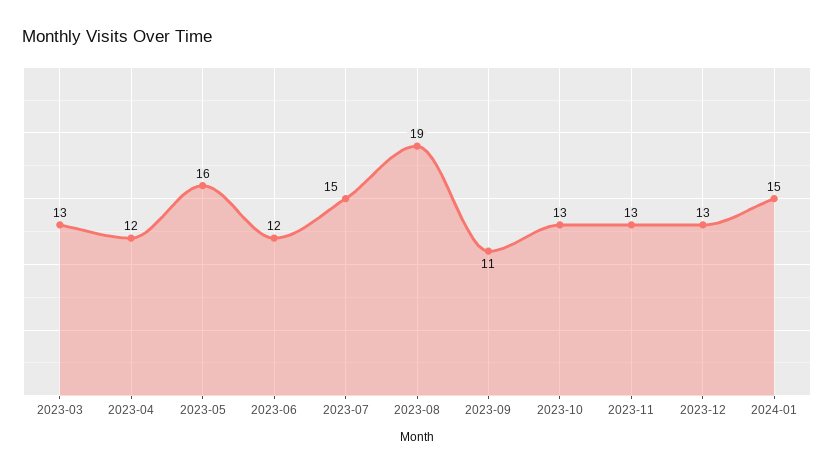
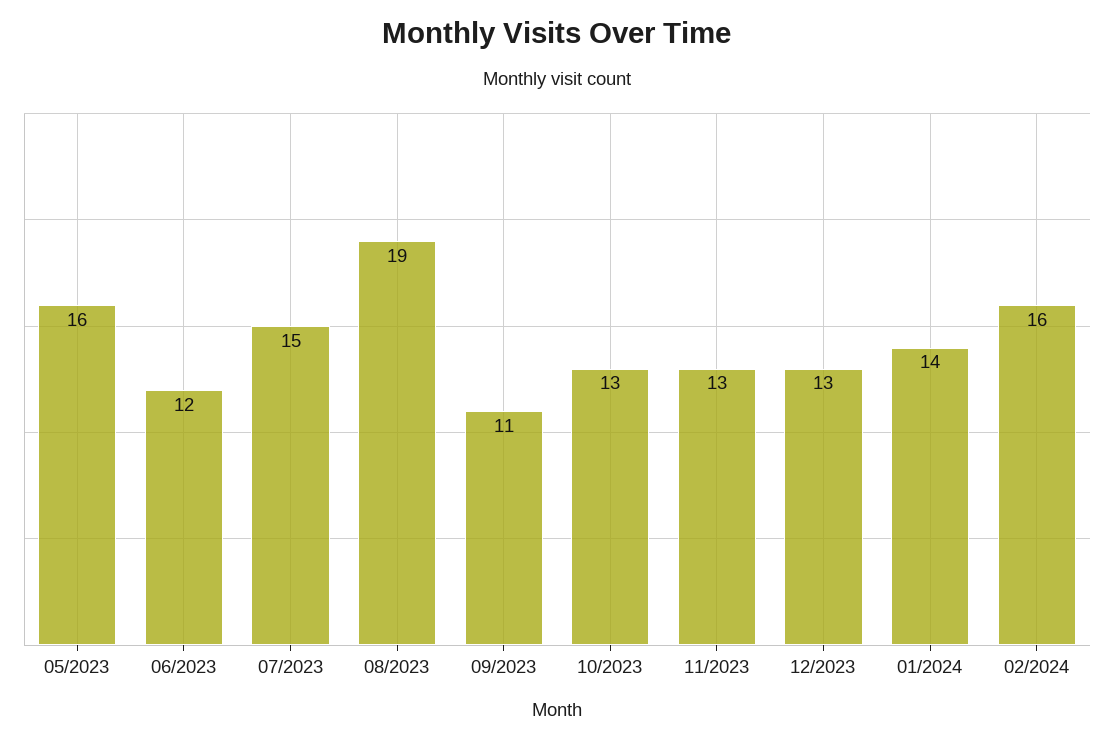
2023-03: 13 -> none
2023-04: 12 -> none
2024-01: 15 -> 14
02/2024: none -> 16

